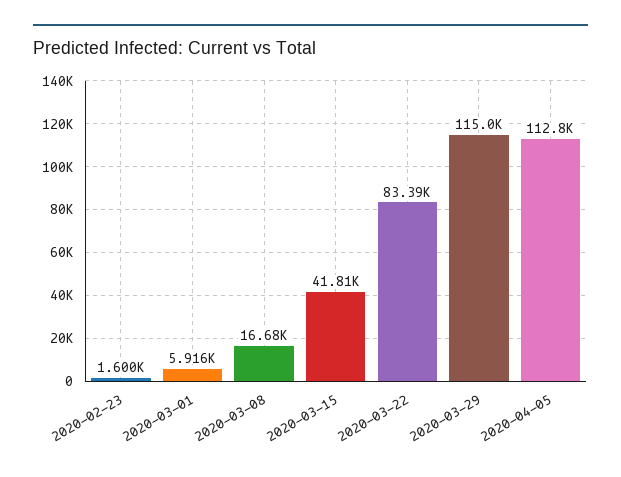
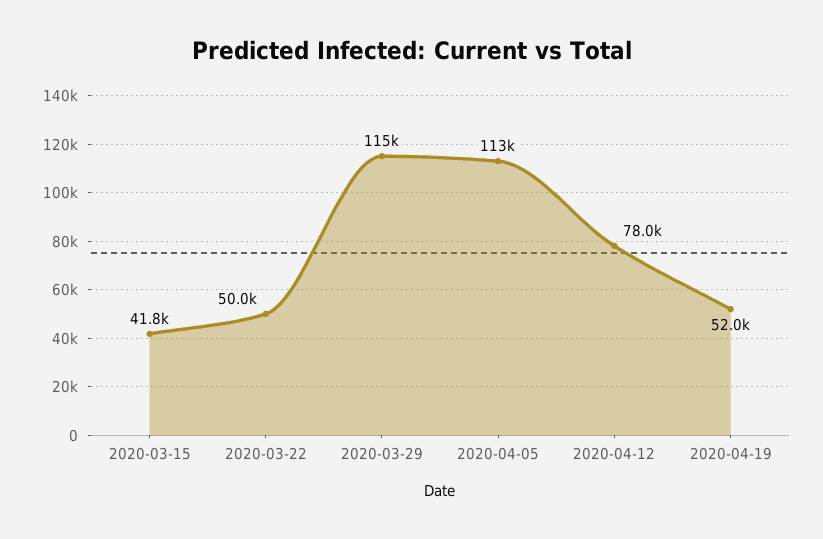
2020-02-23: 1600 -> none
2020-03-01: 5916 -> none
2020-03-08: 16680 -> none
2020-03-22: 83390 -> 50000
2020-04-12: none -> 78000
2020-04-19: none -> 52000

